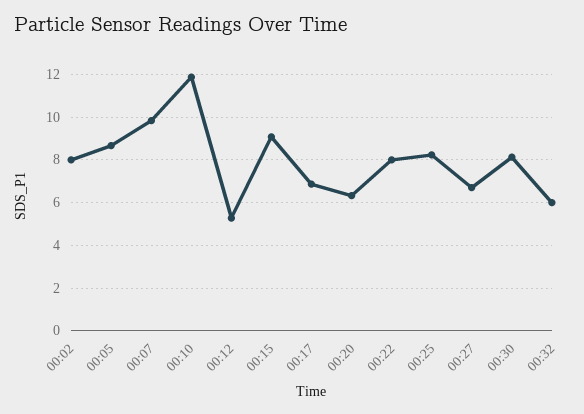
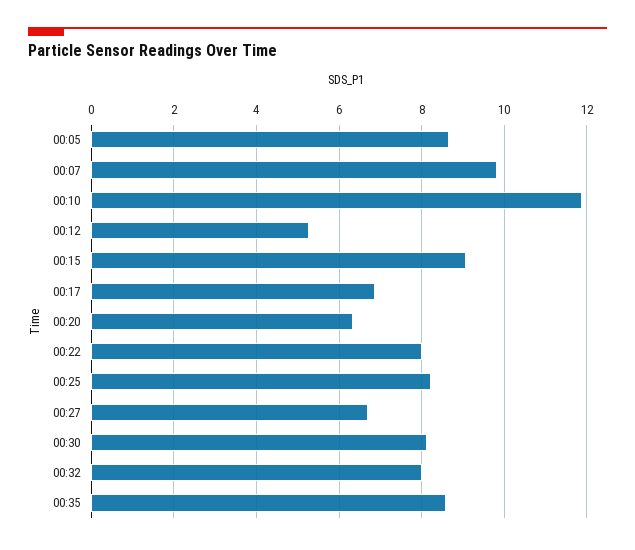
00:02: 8 -> none
00:32: 6 -> 8
00:35: none -> 8.6

